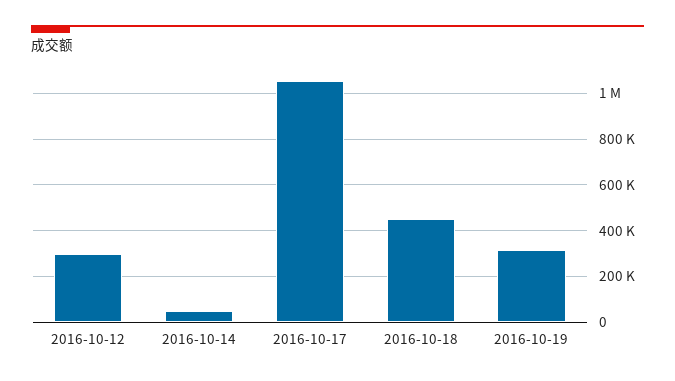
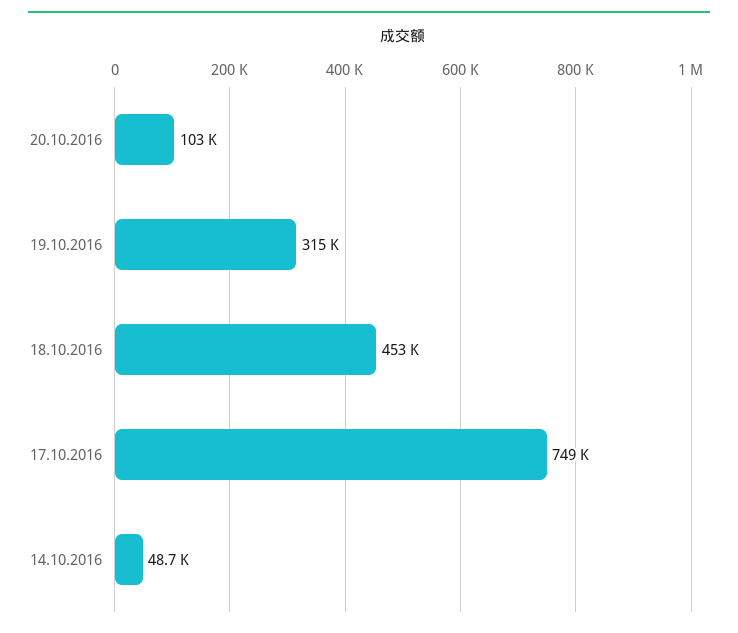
2016-10-12: 300000 -> none
2016-10-17: 1050000 -> 749000
20.10.2016: none -> 103000

